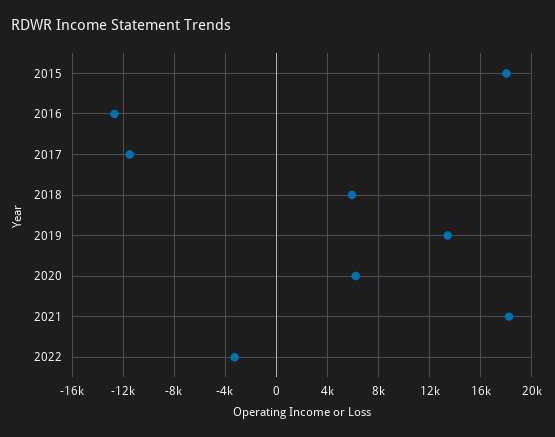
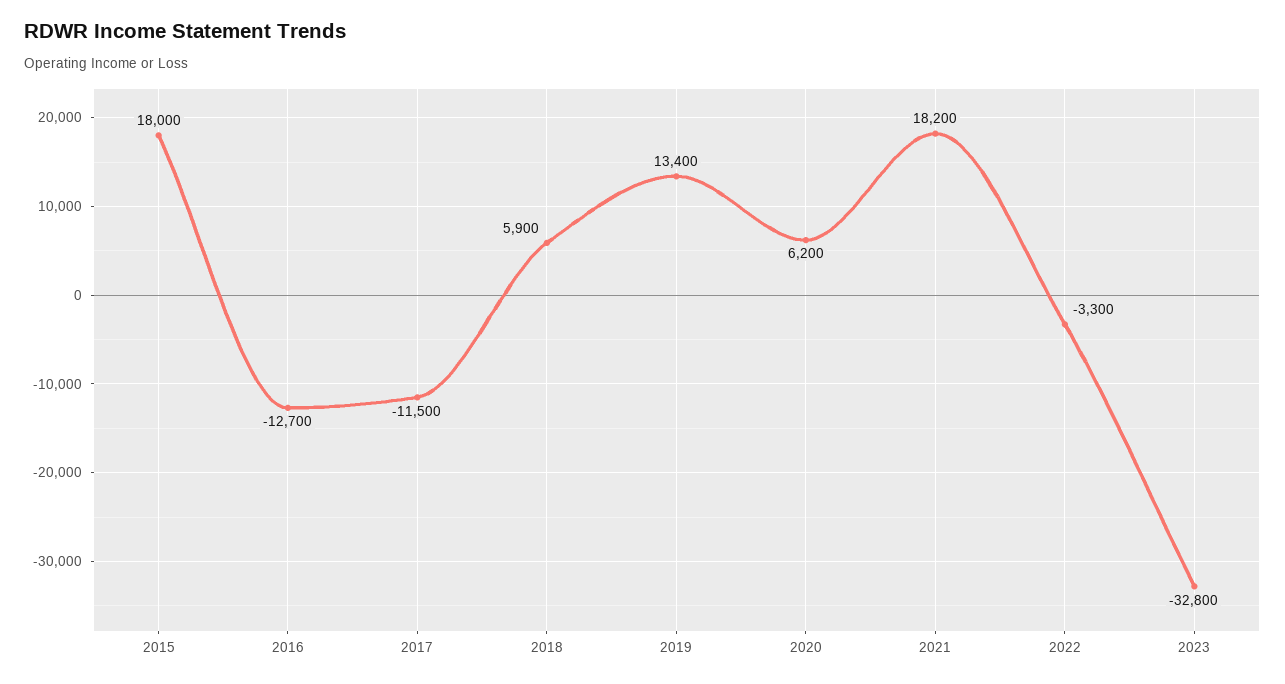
2023: none -> -32800

